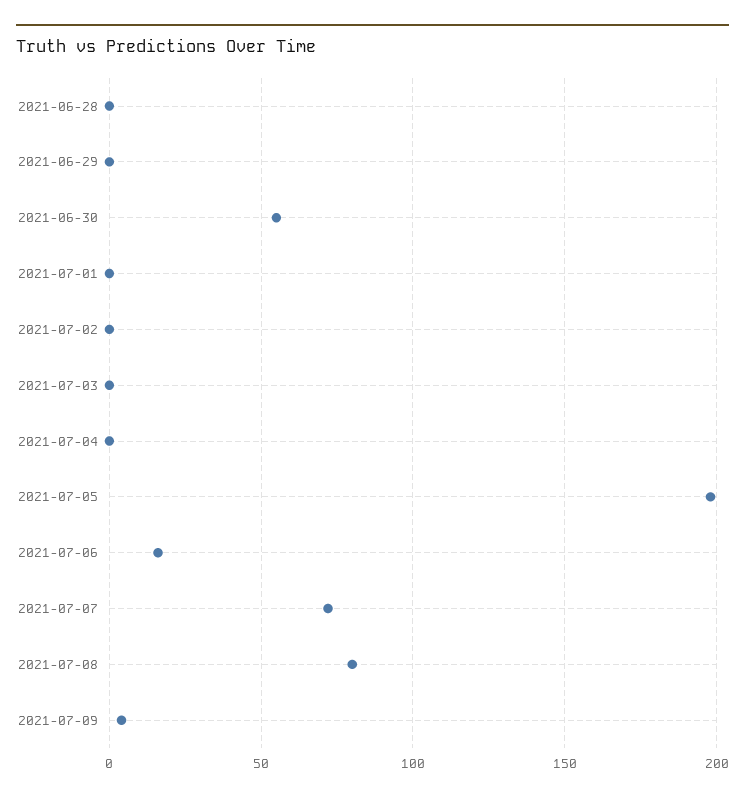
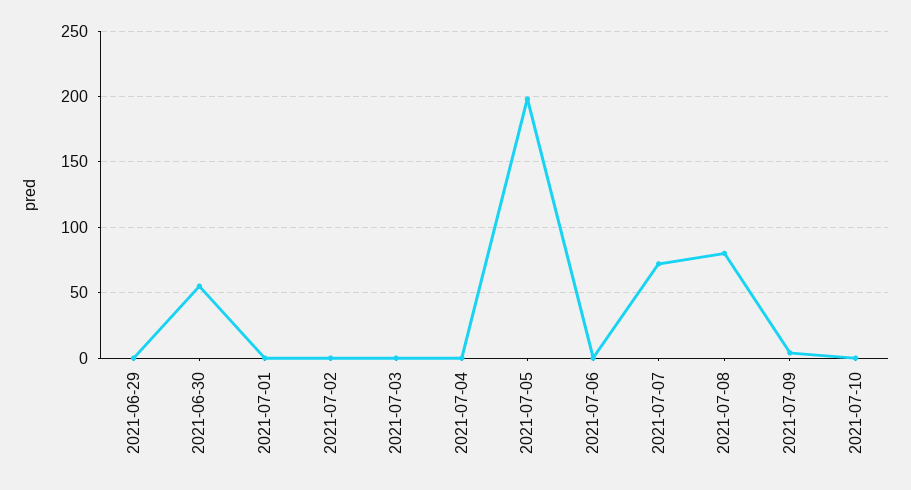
2021-06-28: 0 -> none
2021-07-06: 15 -> 0
2021-07-10: none -> 0

